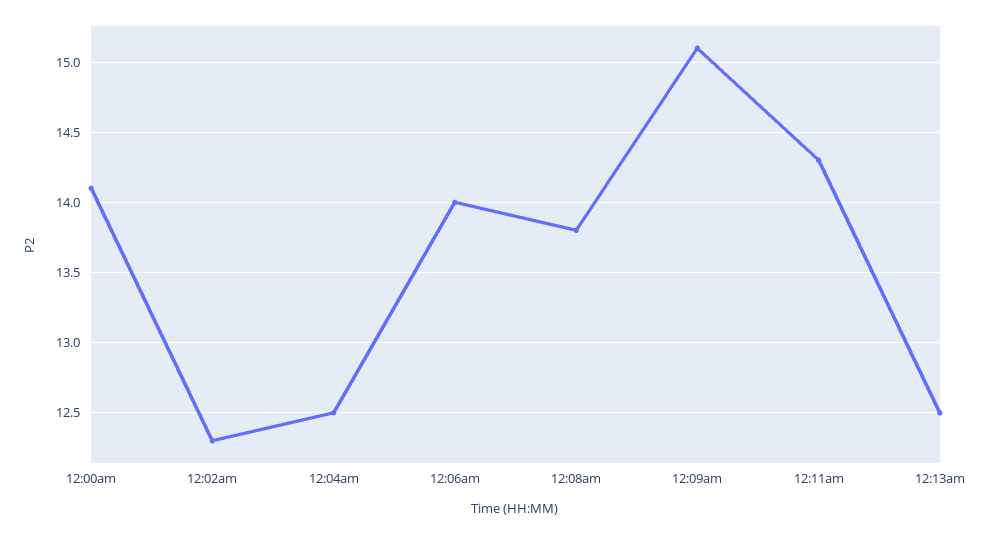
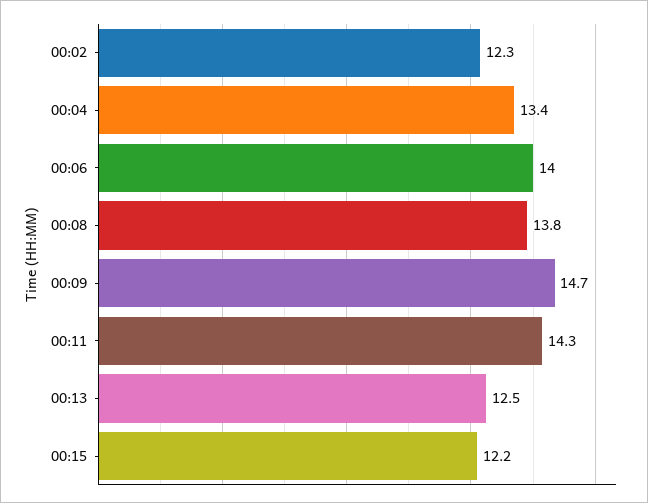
12:00am: 14.1 -> none
12:04am: 12.5 -> 13.4
12:09am: 15.1 -> 14.7
00:15: none -> 12.2

